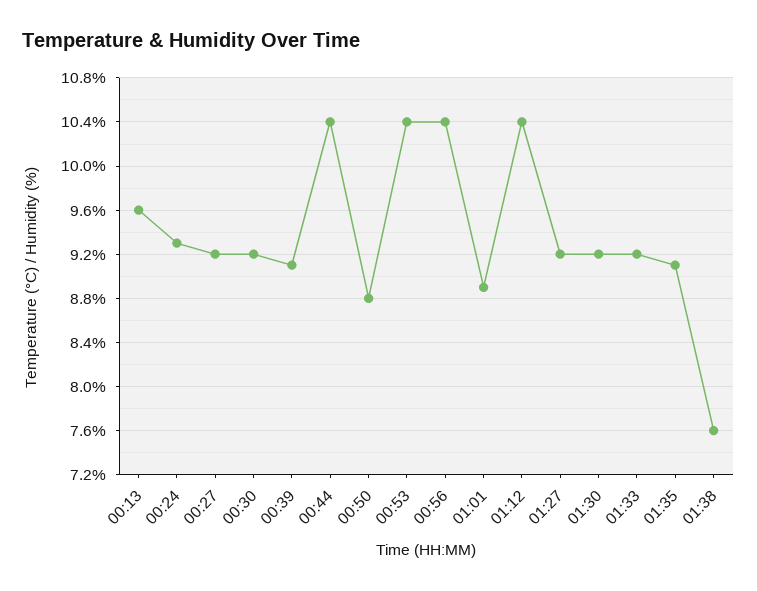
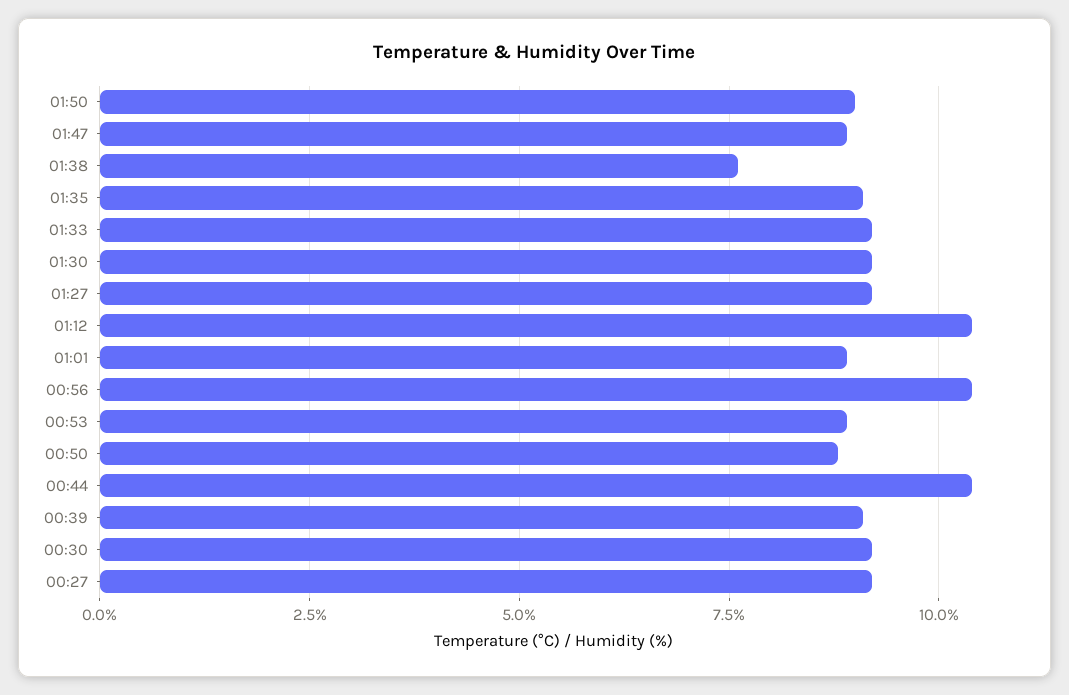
00:13: 9.6 -> none
00:24: 9.3 -> none
00:53: 10.4 -> 9
01:50: none -> 9
01:47: none -> 9

